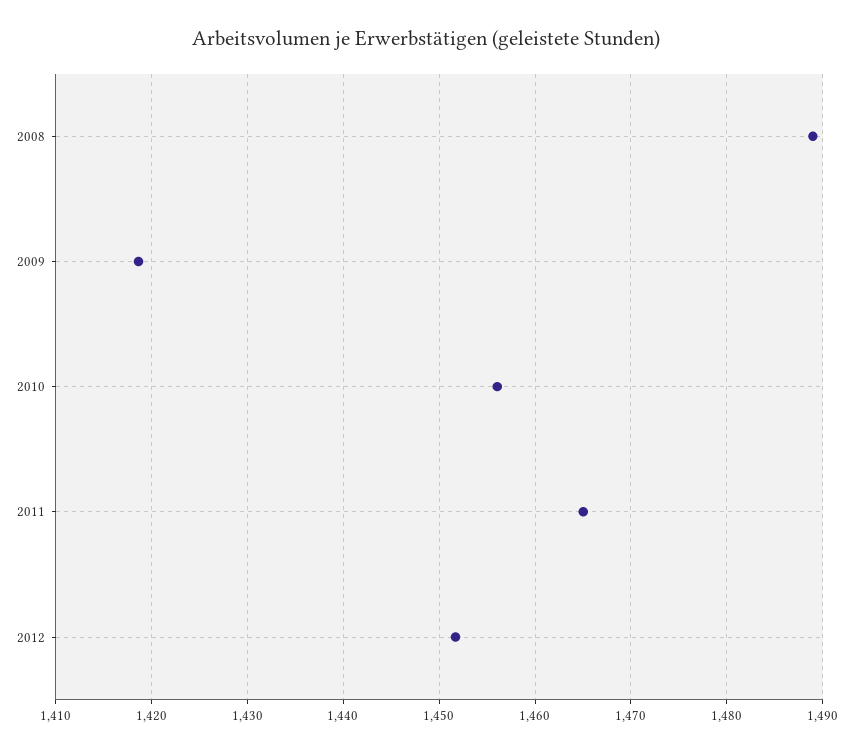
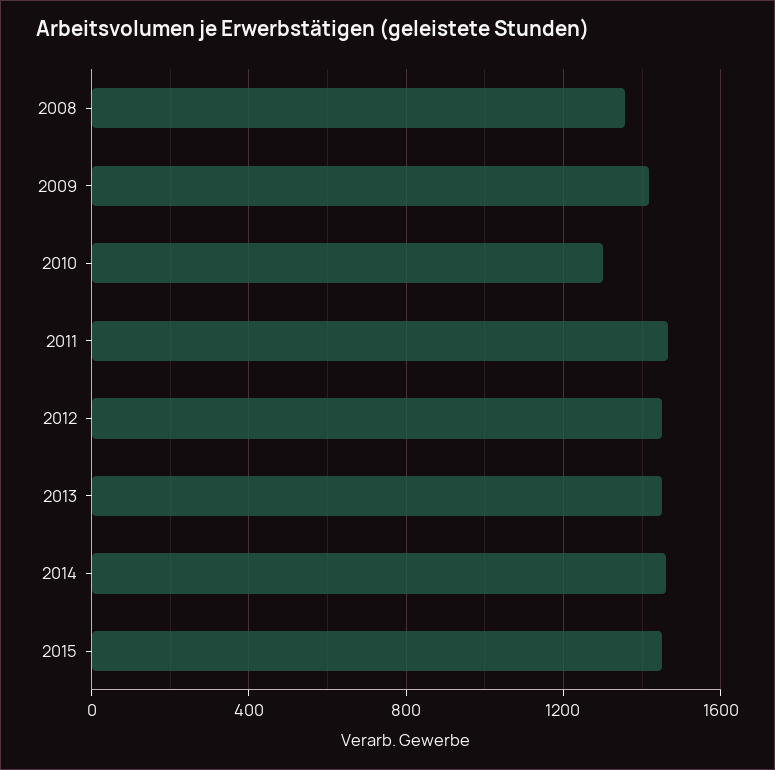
2008: 1489 -> 1350
2010: 1456 -> 1300
2013: none -> 1450
2014: none -> 1450
2015: none -> 1450

